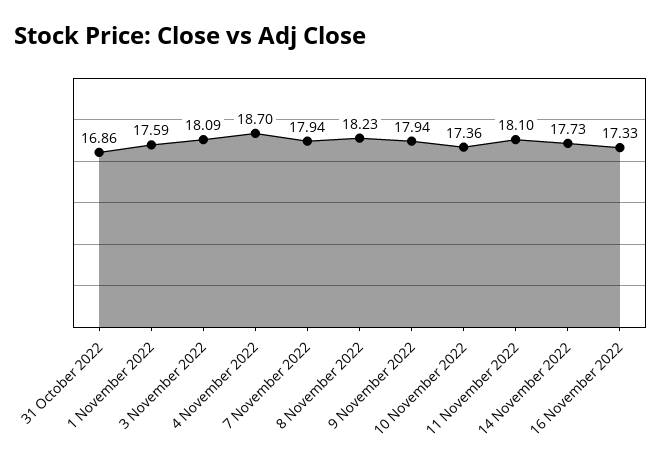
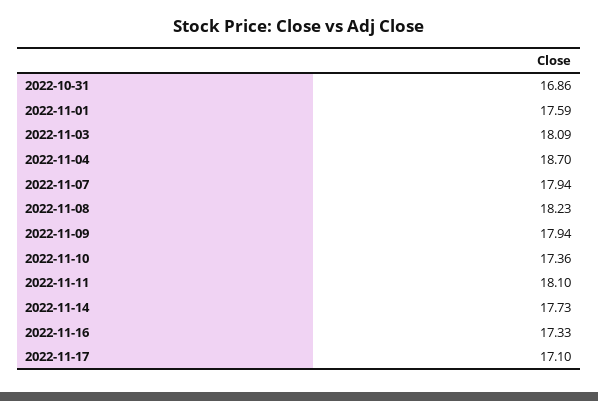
2022-11-17: none -> 17.1

